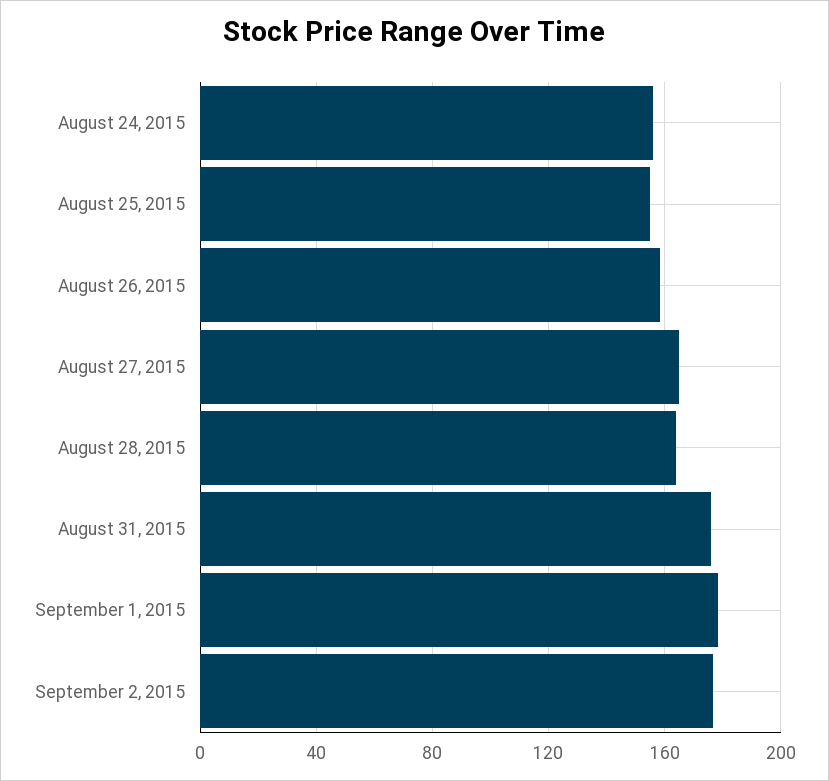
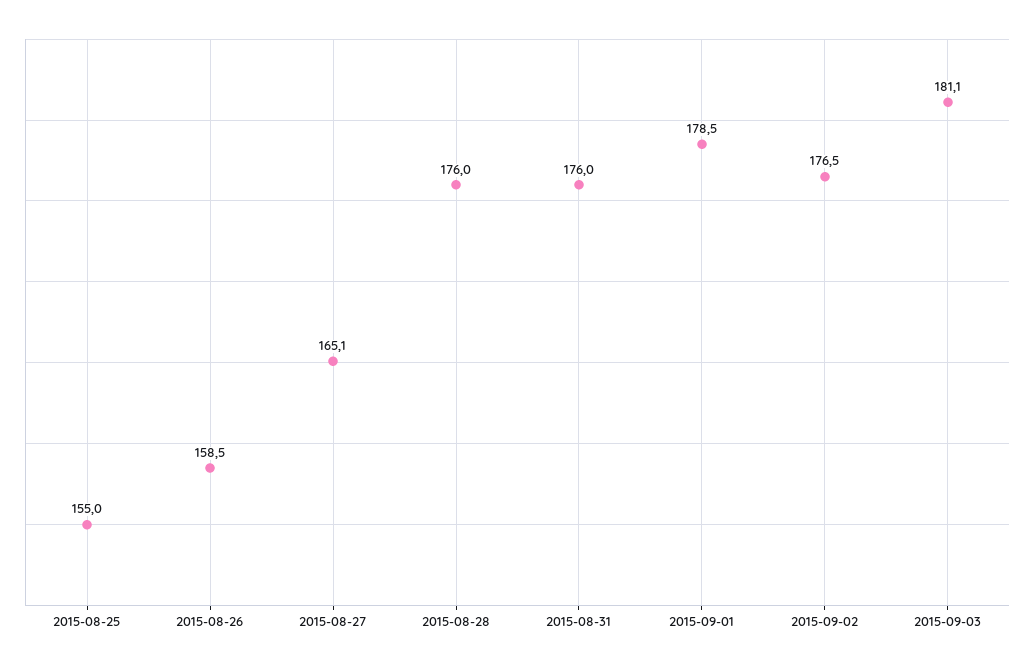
August 24, 2015: 155 -> none
August 28, 2015: 165 -> 176
2015-09-03: none -> 181.1

